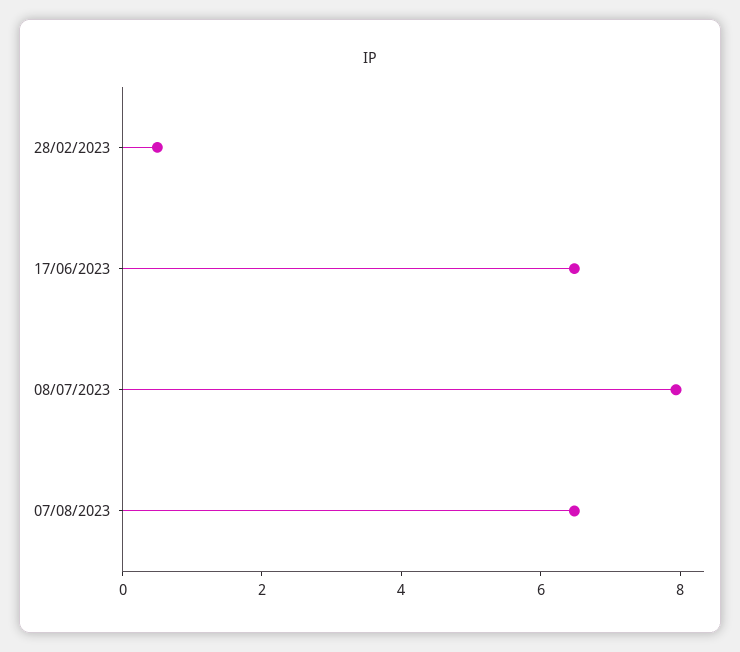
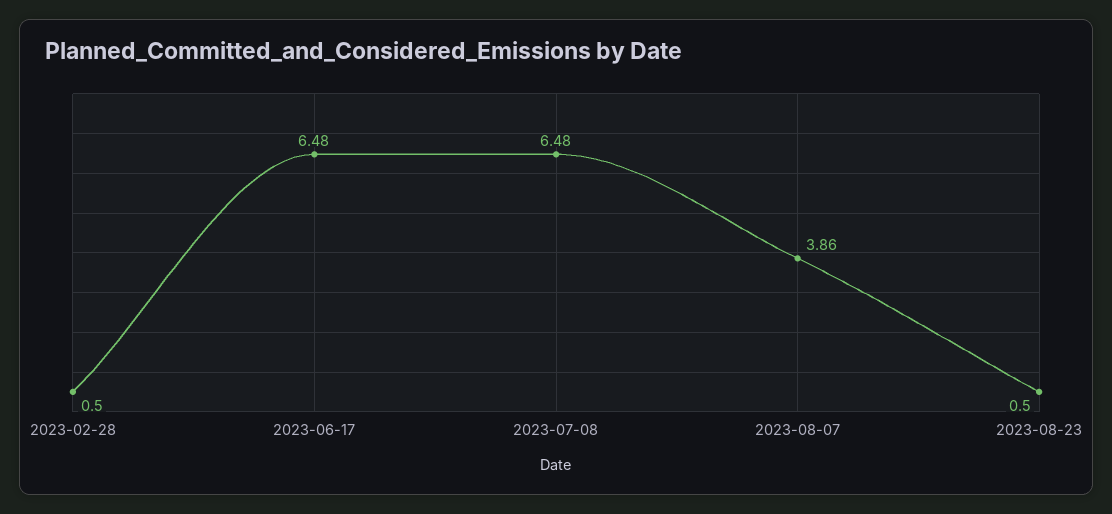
08/07/2023: 8 -> 6.48
07/08/2023: 6.5 -> 3.86
2023-08-23: none -> 0.5

